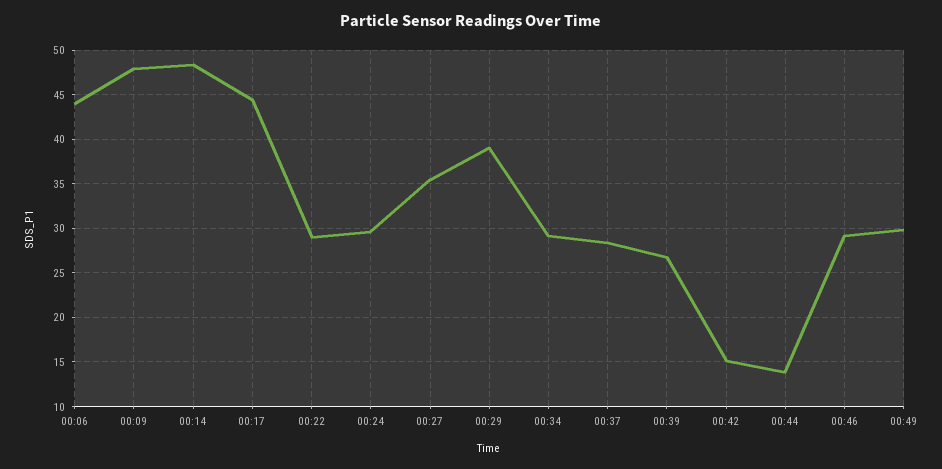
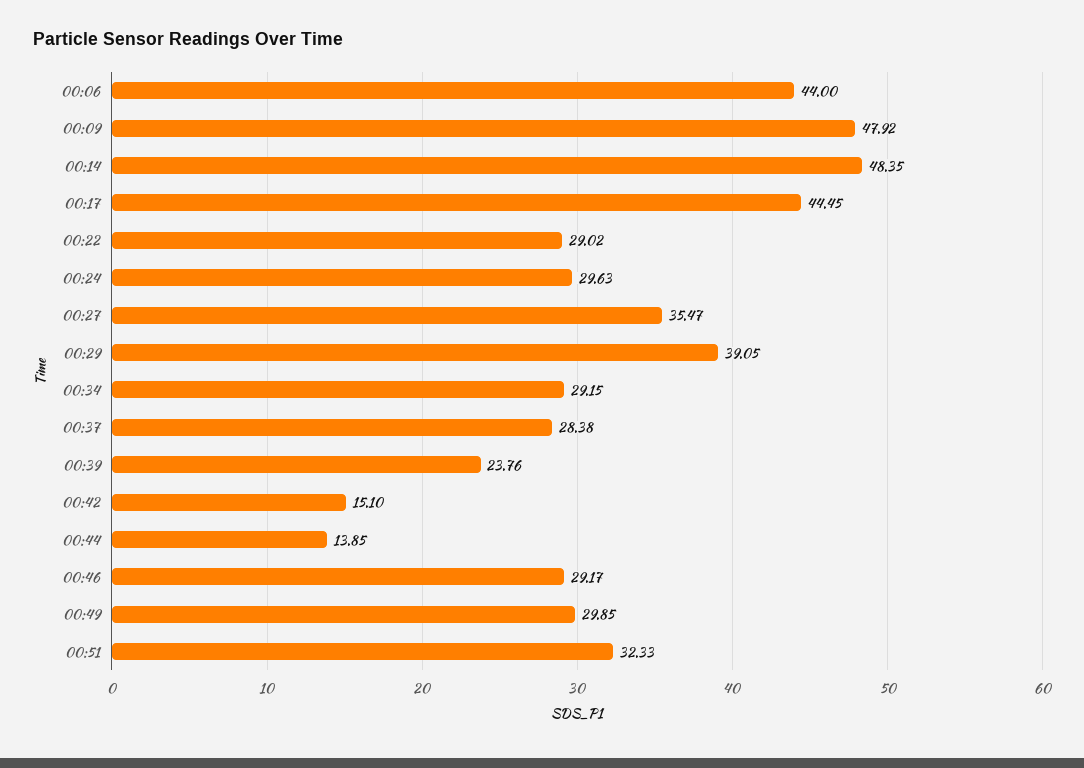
00:39: 27 -> 23.76
00:51: none -> 32.33

